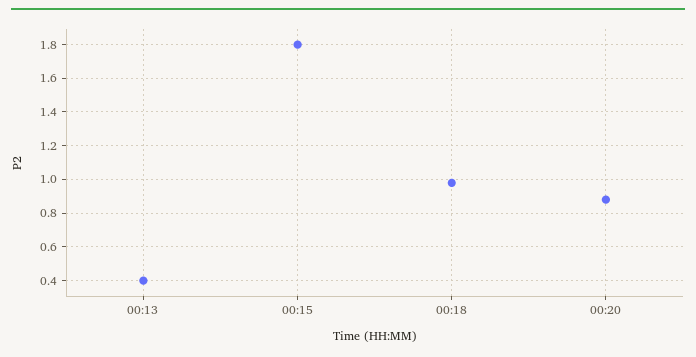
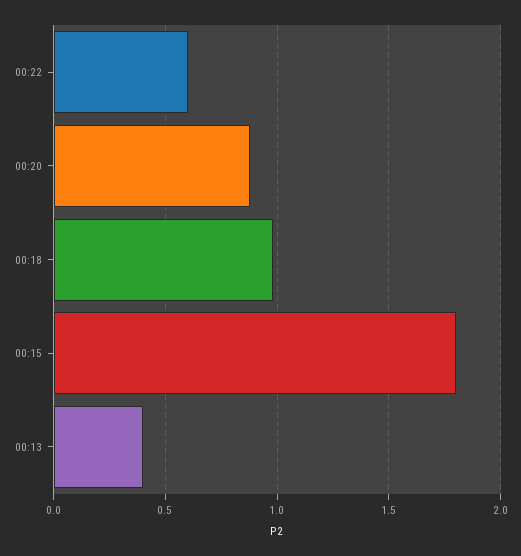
00:22: none -> 0.6

